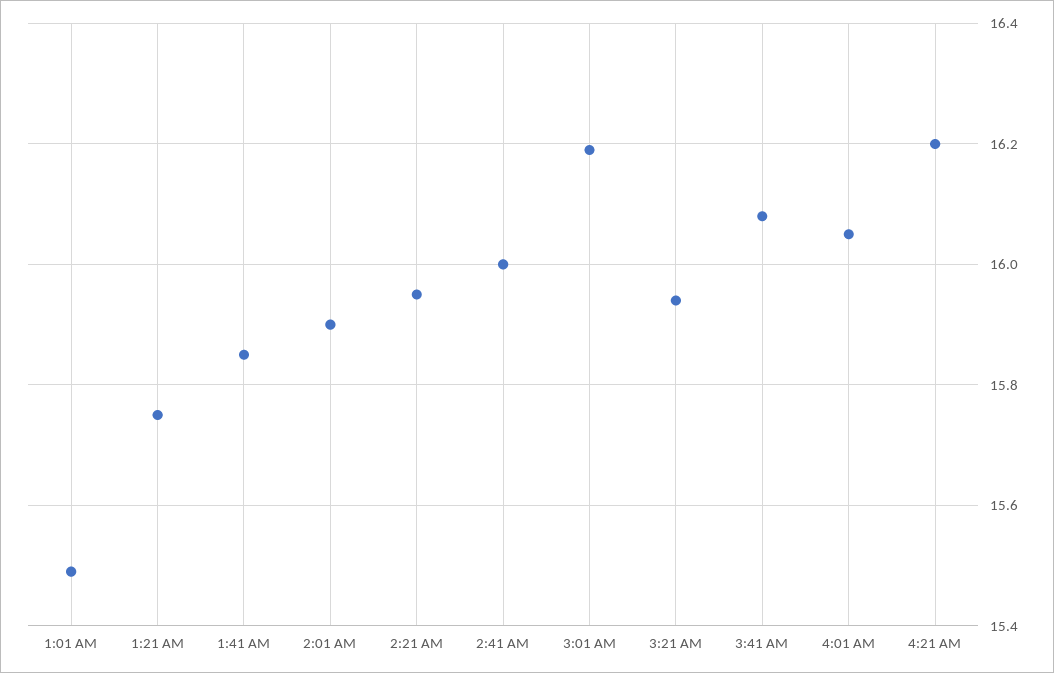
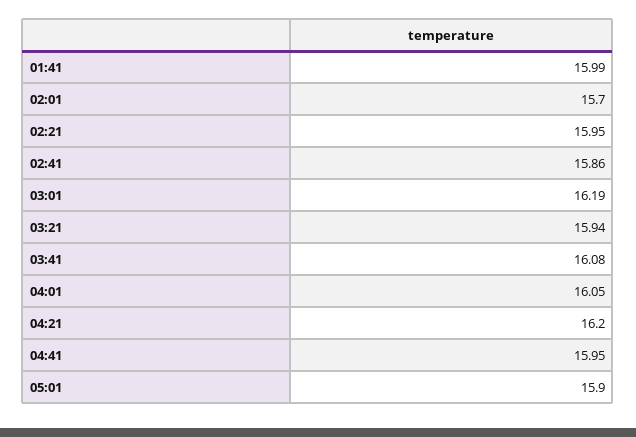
1:01 AM: 15.5 -> none
1:21 AM: 15.75 -> none
1:41 AM: 15.85 -> 15.99
2:01 AM: 15.9 -> 15.7
2:41 AM: 16 -> 15.86
04:41: none -> 15.95
05:01: none -> 15.9

